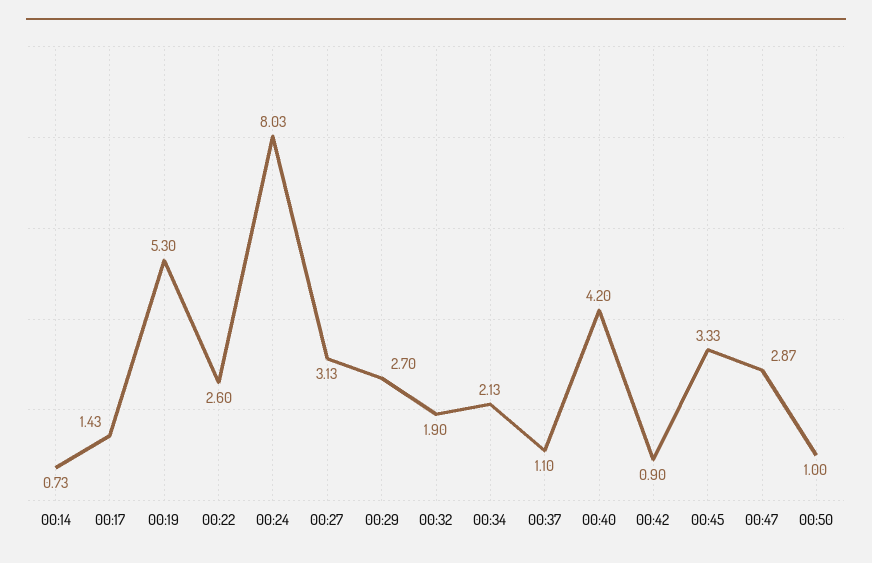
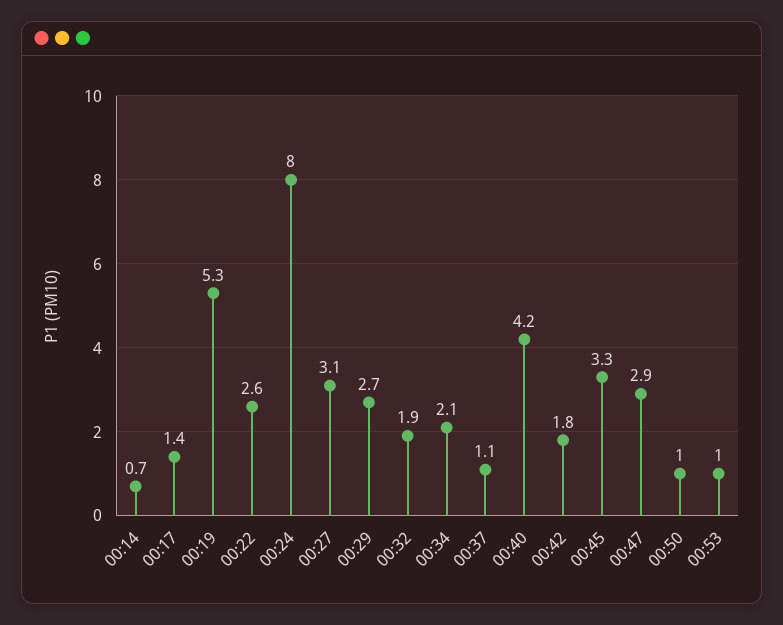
00:42: 0.9 -> 1.8
00:53: none -> 1

